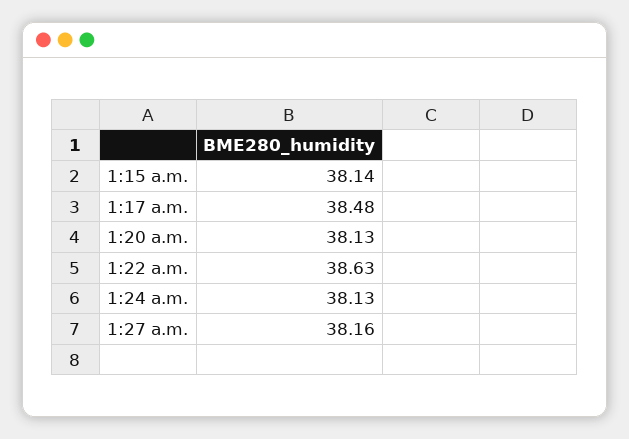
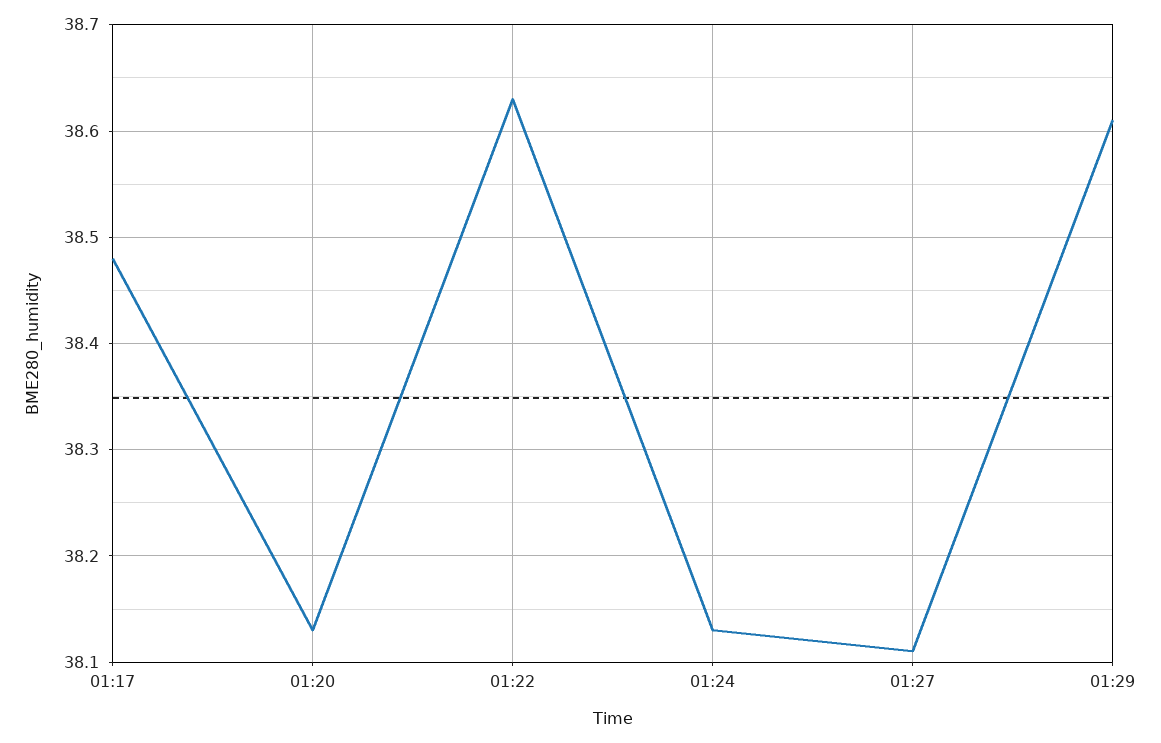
1:15 a.m.: 38.14 -> none
1:27 a.m.: 38.16 -> 38.11
01:29: none -> 38.61

